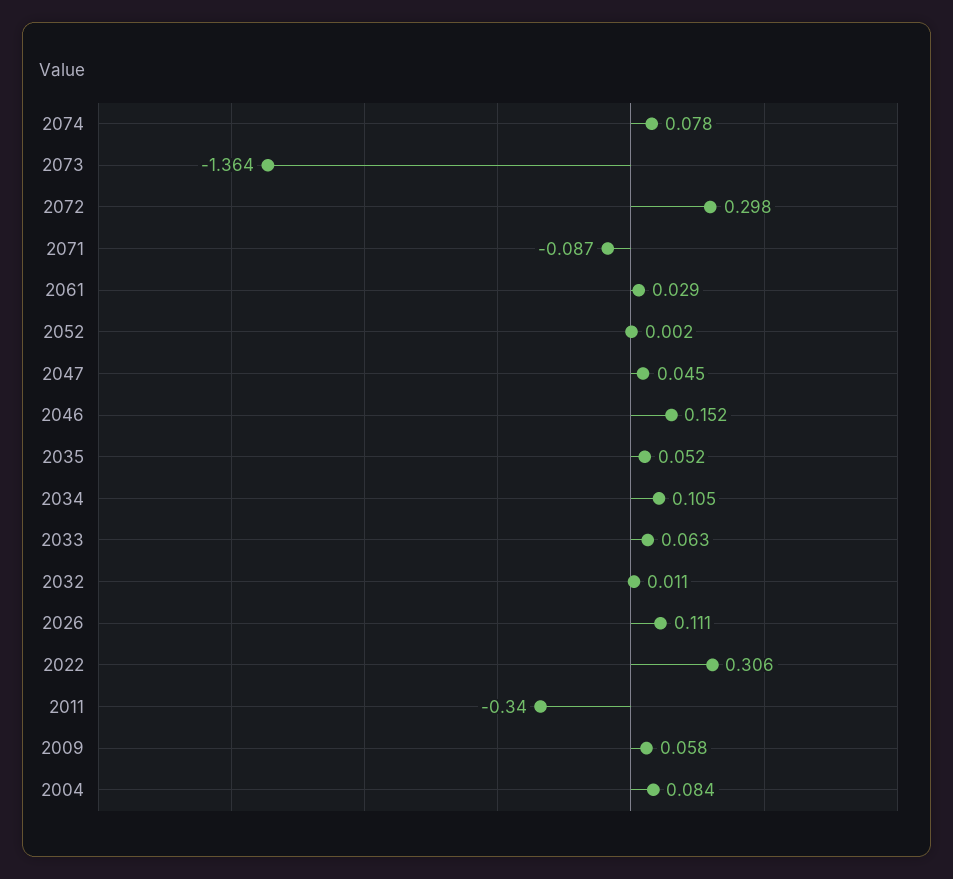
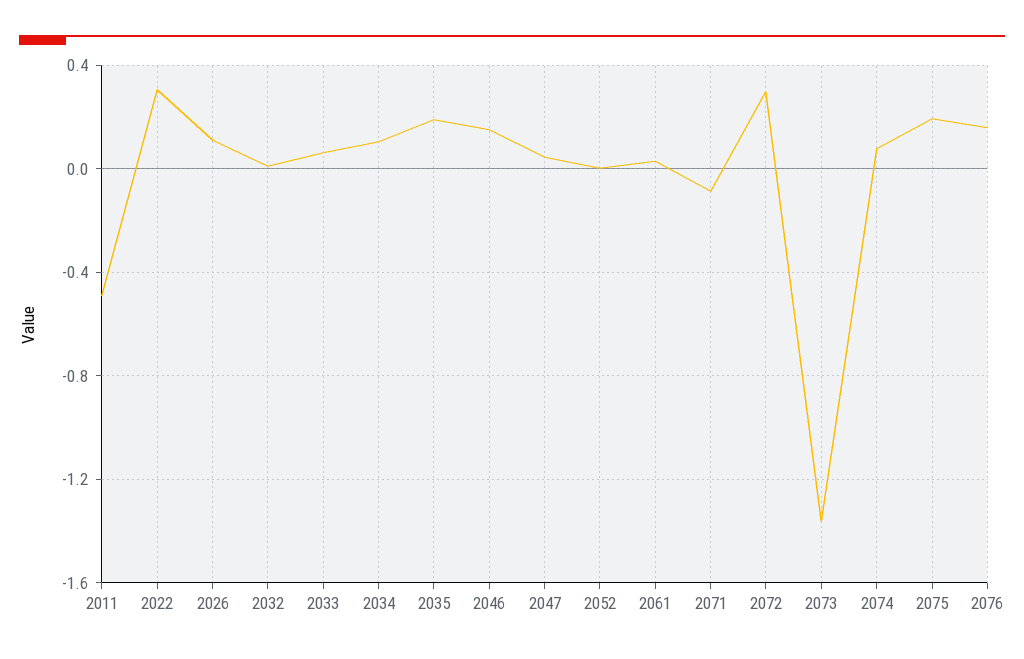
2035: 0.052 -> 0.2
2011: -0.34 -> -0.5
2009: 0.058 -> none
2004: 0.084 -> none
2075: none -> 0.2
2076: none -> 0.15

